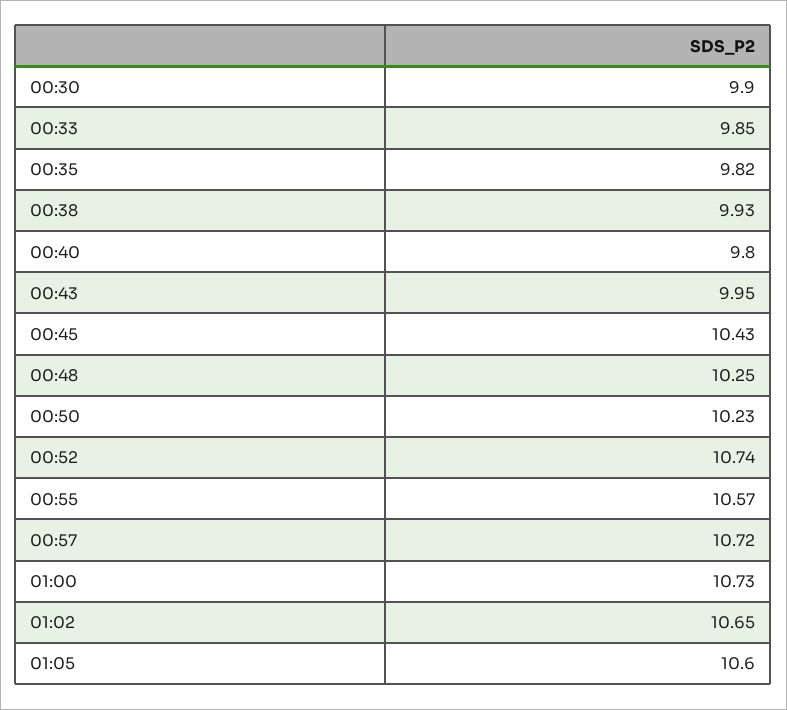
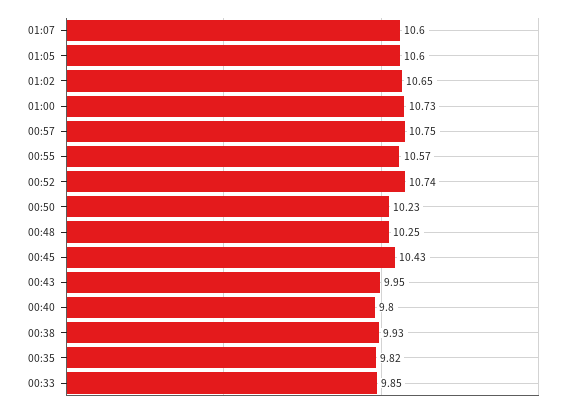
00:30: 9.9 -> none
00:57: 10.72 -> 10.75
01:07: none -> 10.6

